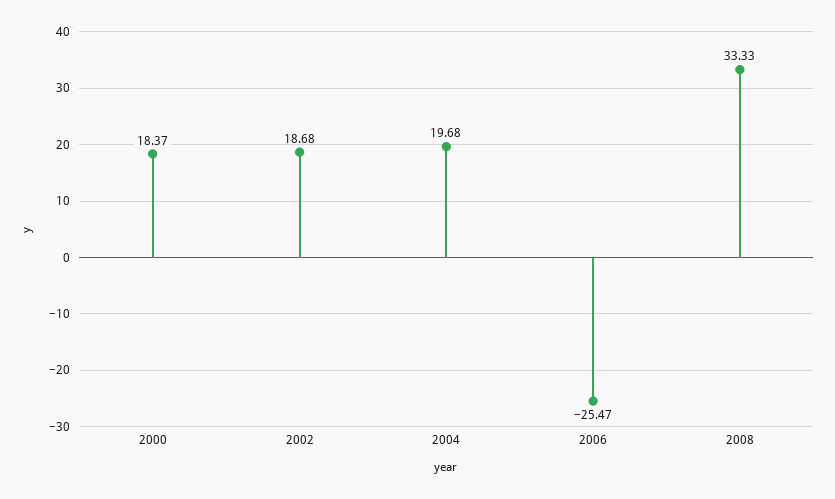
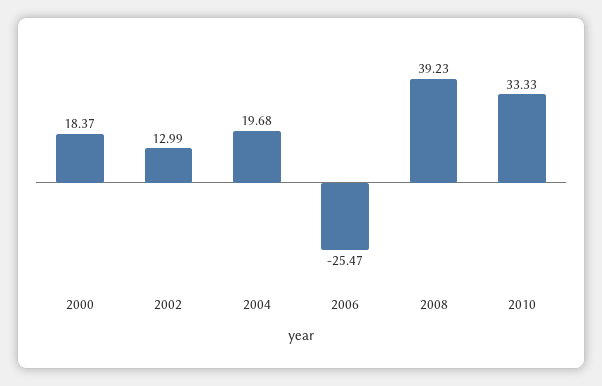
2002: 18.68 -> 12.99
2008: 33.33 -> 39.23
2010: none -> 33.33

